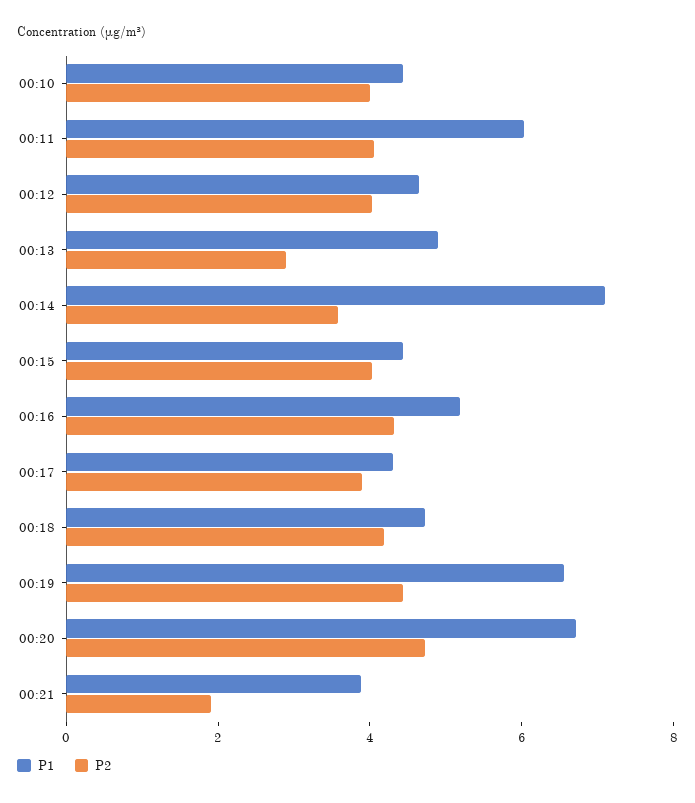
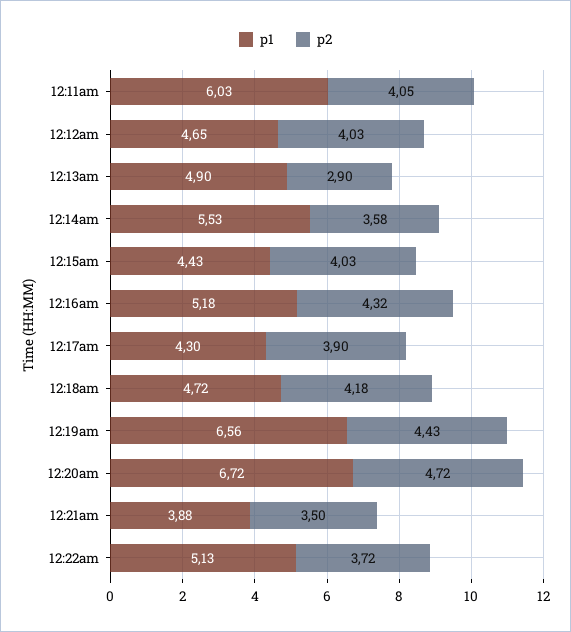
P1, 00:10: 4.5 -> none
P2, 00:10: 4 -> none
P1, 00:14: 7 -> 5.53
P2, 00:21: 2 -> 3.5
P1, 12:22am: none -> 5.13
P2, 12:22am: none -> 3.72

